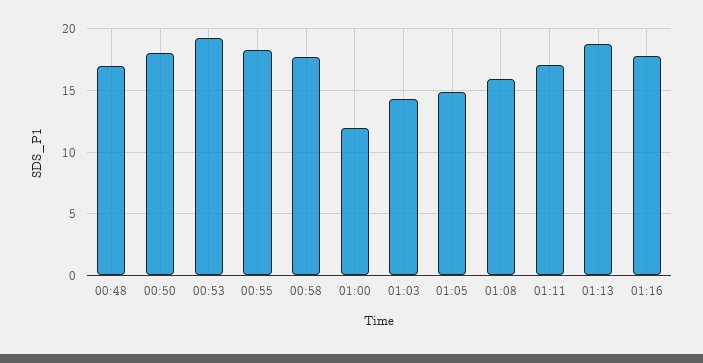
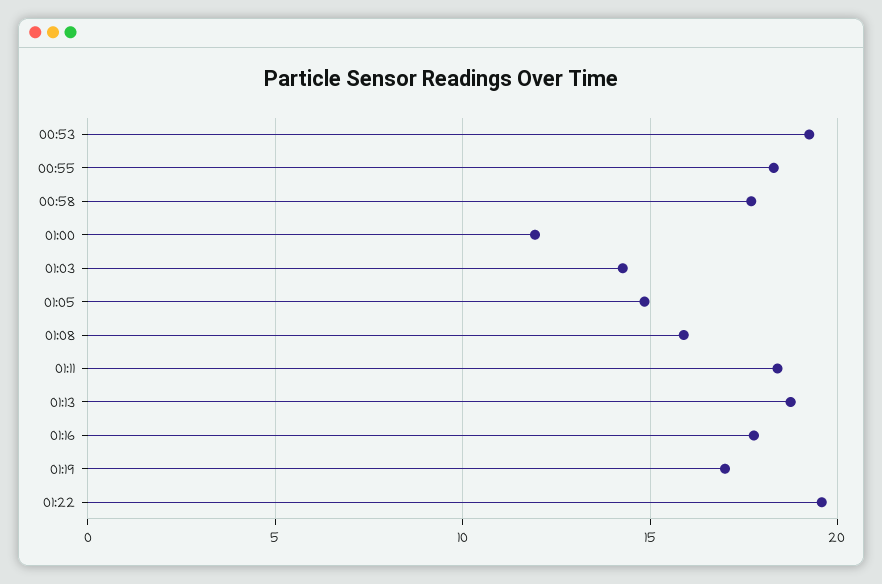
00:48: 17 -> none
00:50: 18 -> none
01:11: 17 -> 18.5
01:19: none -> 17
01:22: none -> 19.5

